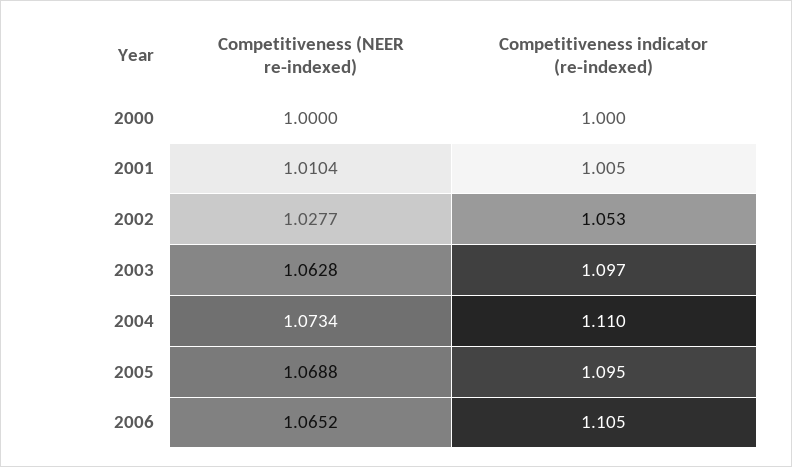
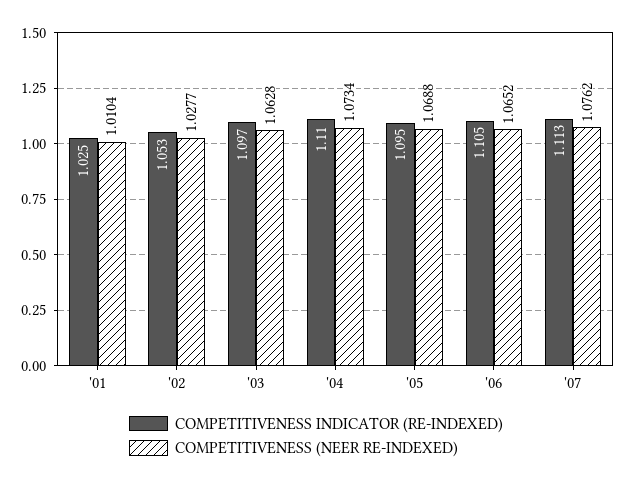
Competitiveness (NEER re-indexed), 2000: 1 -> none
Competitiveness indicator (re-indexed), 2000: 1 -> none
Competitiveness indicator (re-indexed), 2001: 1.005 -> 1.025
Competitiveness indicator (re-indexed), '07: none -> 1.113
Competitiveness (NEER re-indexed), '07: none -> 1.0762

